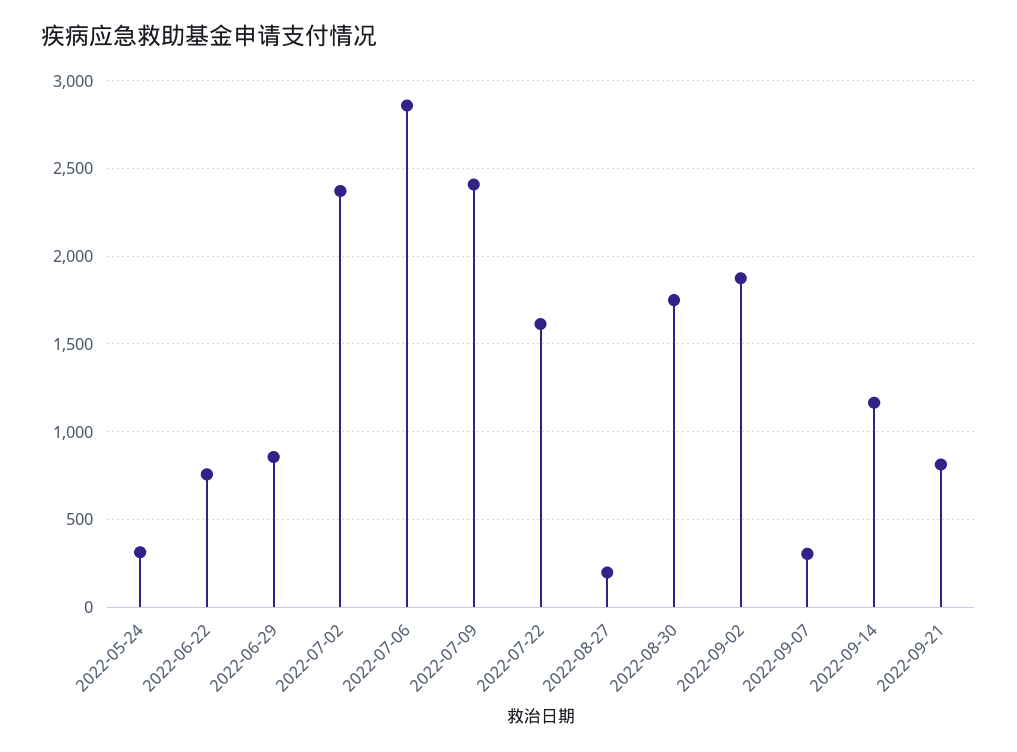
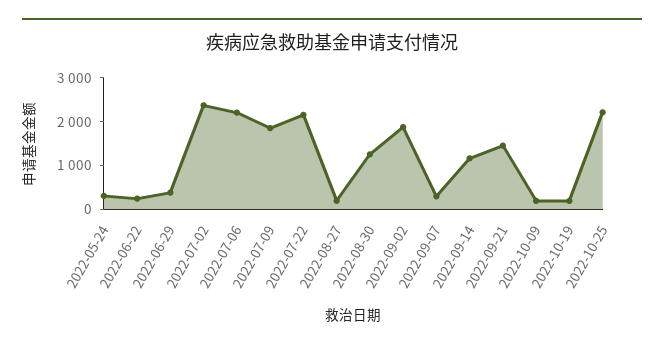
2022-06-22: 750 -> 200
2022-06-29: 850 -> 400
2022-07-06: 2850 -> 2200
2022-07-09: 2400 -> 1800
2022-07-22: 1600 -> 2200
2022-08-30: 1750 -> 1200
2022-09-21: 800 -> 1400
2022-10-09: none -> 200
2022-10-19: none -> 200
2022-10-25: none -> 2200

